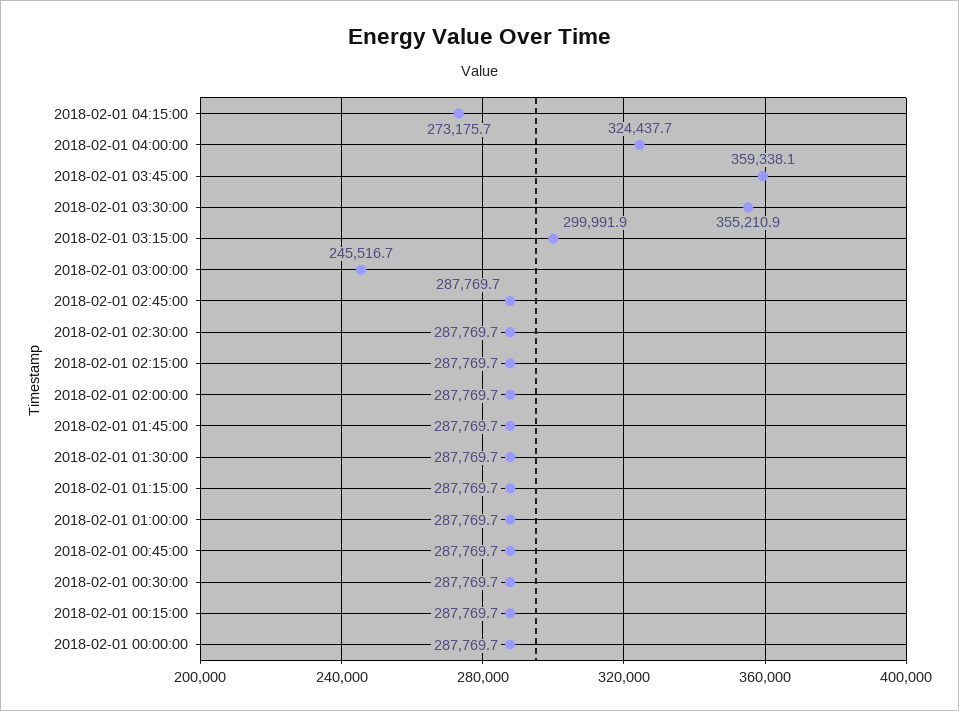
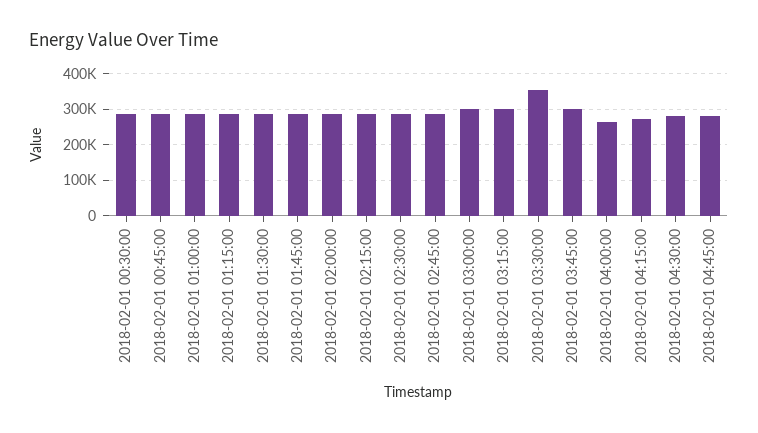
2018-02-01 04:00:00: 324437.7 -> 260000
2018-02-01 03:45:00: 359338.1 -> 300000
2018-02-01 03:00:00: 245516.7 -> 300000
2018-02-01 00:15:00: 287769.7 -> none
2018-02-01 00:00:00: 287769.7 -> none
2018-02-01 04:30:00: none -> 280000
2018-02-01 04:45:00: none -> 280000

